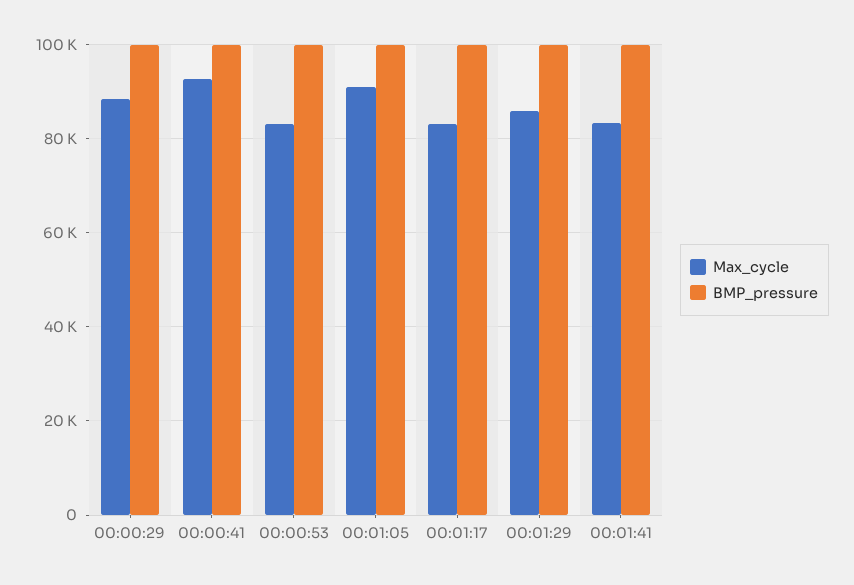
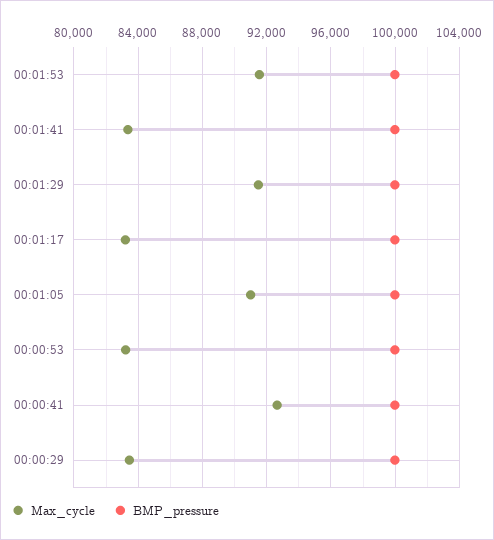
Max_cycle, 00:00:29: 88000 -> 83500
Max_cycle, 00:01:29: 86000 -> 91500
Max_cycle, 00:01:53: none -> 91500
BMP_pressure, 00:01:53: none -> 100000

